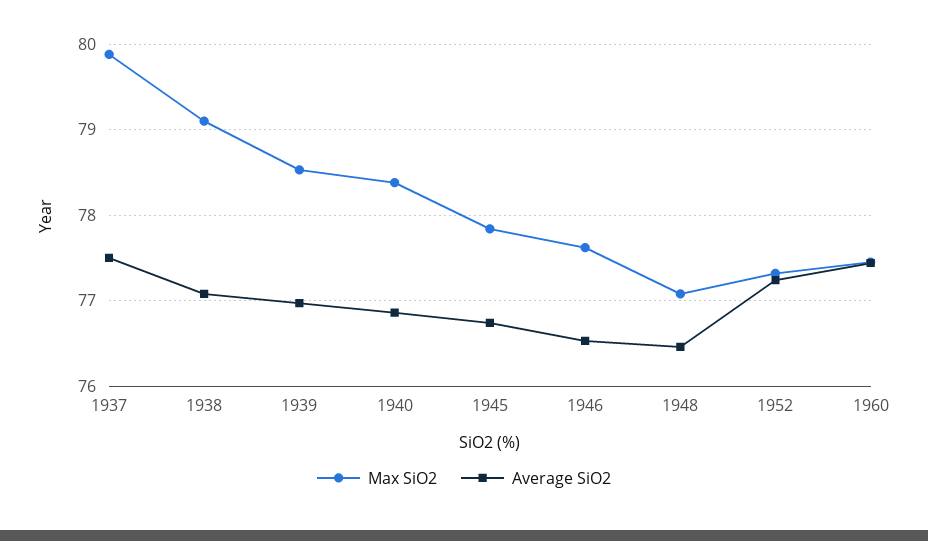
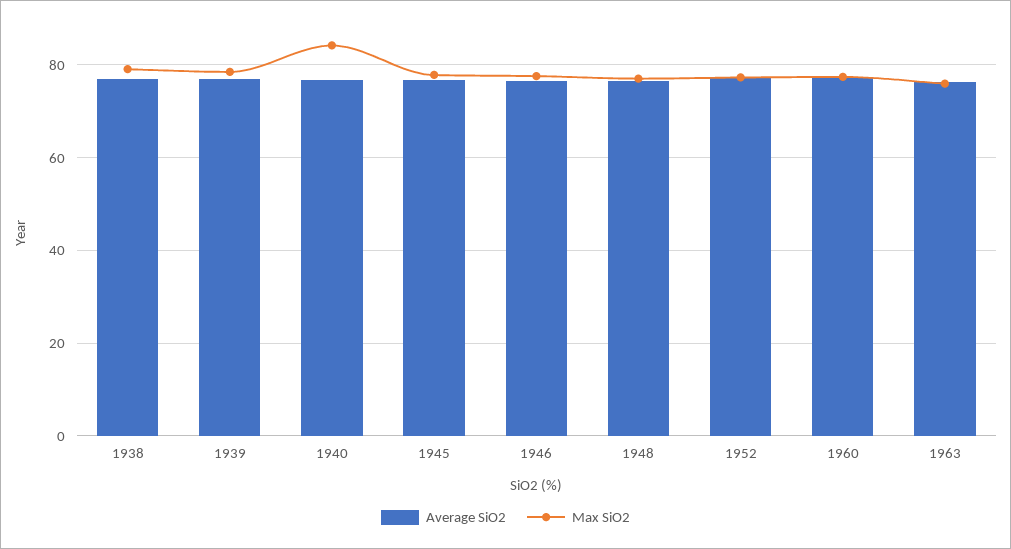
Max SiO2, 1937: 79.9 -> none
Average SiO2, 1937: 77.5 -> none
Max SiO2, 1940: 78.4 -> 84
Average SiO2, 1963: none -> 76
Max SiO2, 1963: none -> 76

